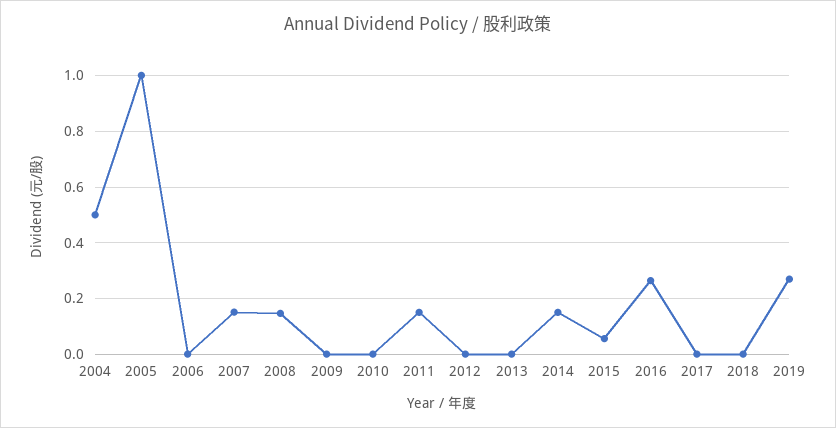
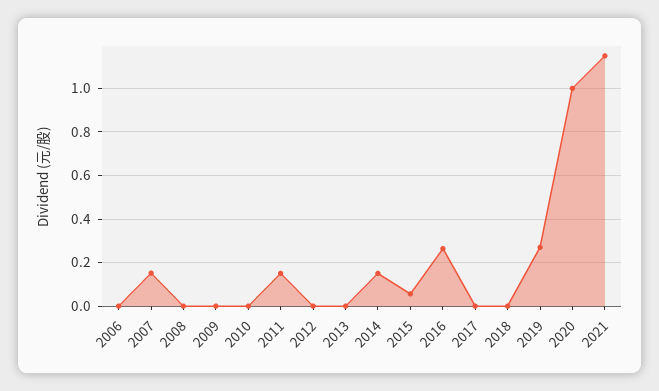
2004: 0.5 -> none
2005: 1 -> none
2008: 0.15 -> 0
2020: none -> 1
2021: none -> 1.15

